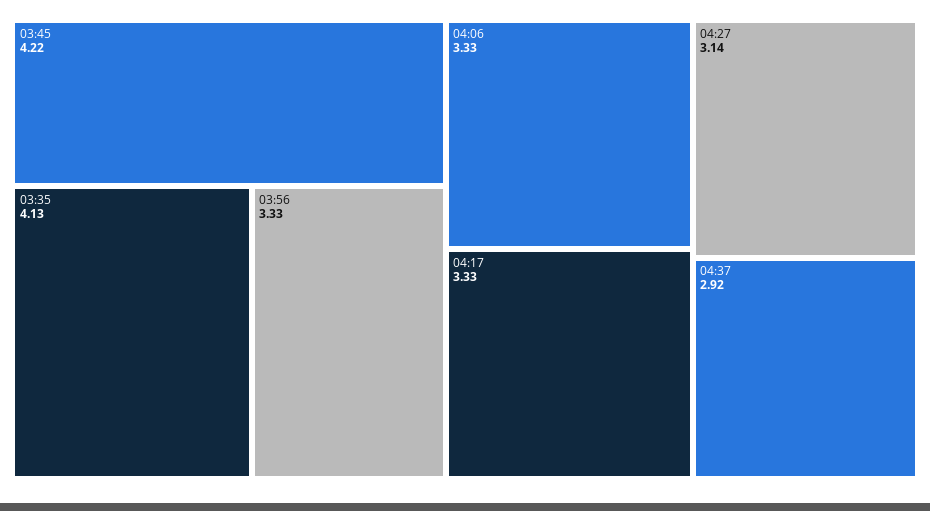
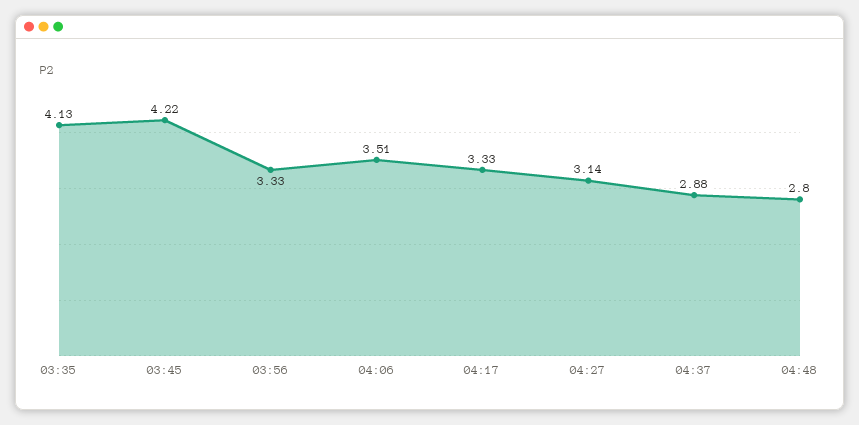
04:06: 3.33 -> 3.51
04:37: 2.92 -> 2.88
04:48: none -> 2.8

